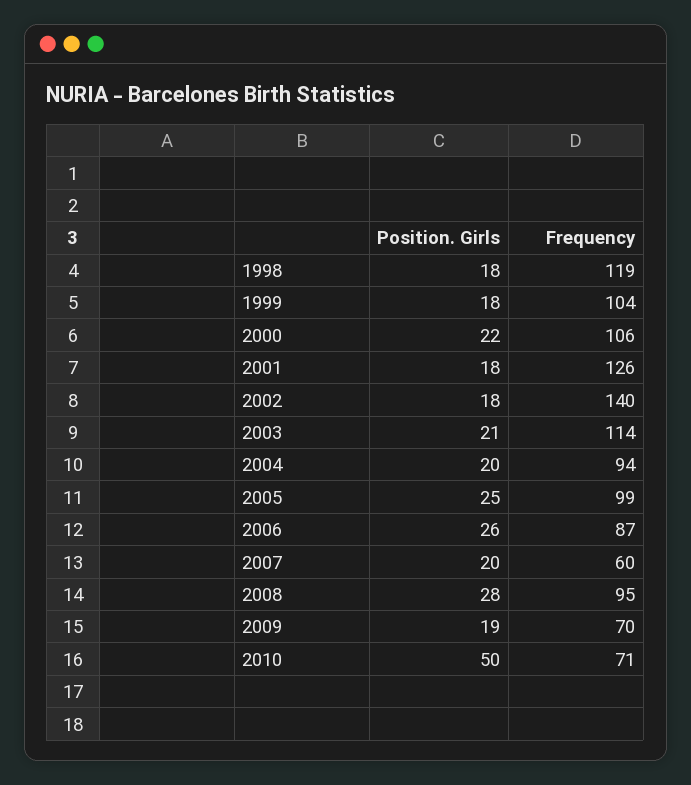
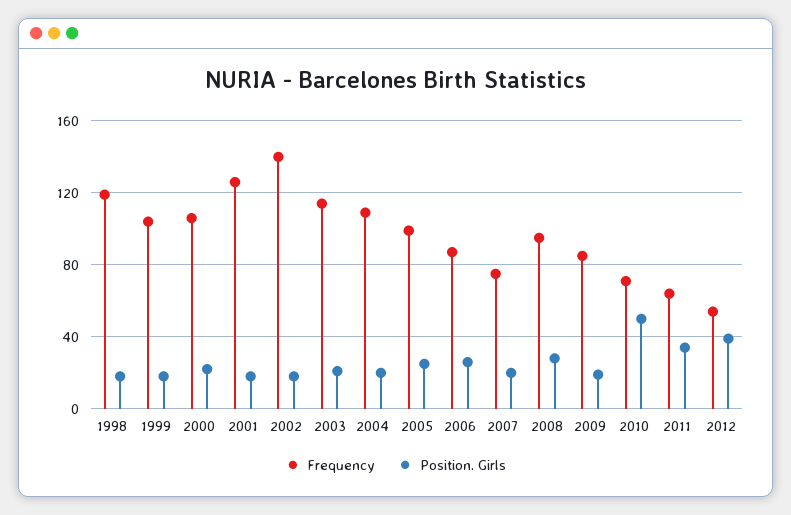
Frequency, 2004: 94 -> 110
Frequency, 2007: 60 -> 75
Frequency, 2009: 70 -> 85
Frequency, 2011: none -> 65
Position. Girls, 2011: none -> 35
Frequency, 2012: none -> 55
Position. Girls, 2012: none -> 40

